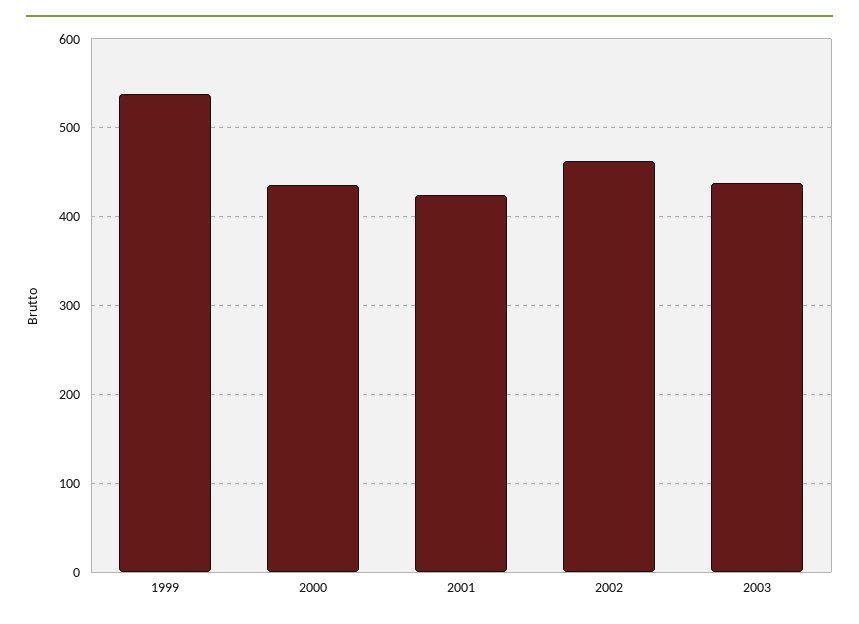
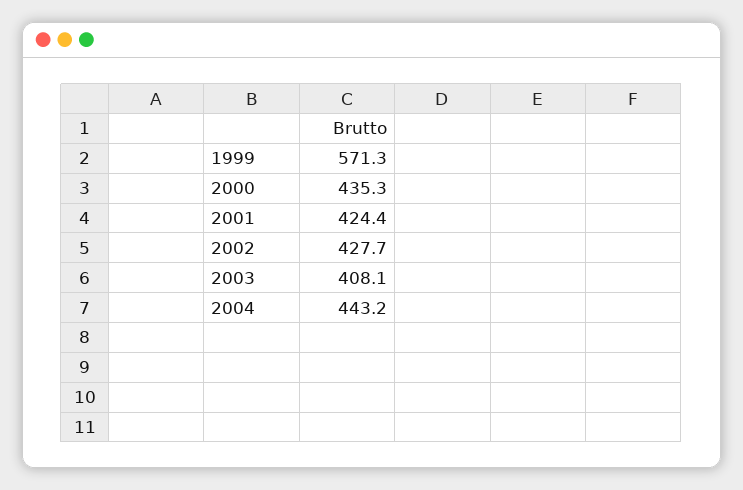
1999: 540 -> 571.3
2002: 460 -> 427.7
2003: 440 -> 408.1
2004: none -> 443.2

